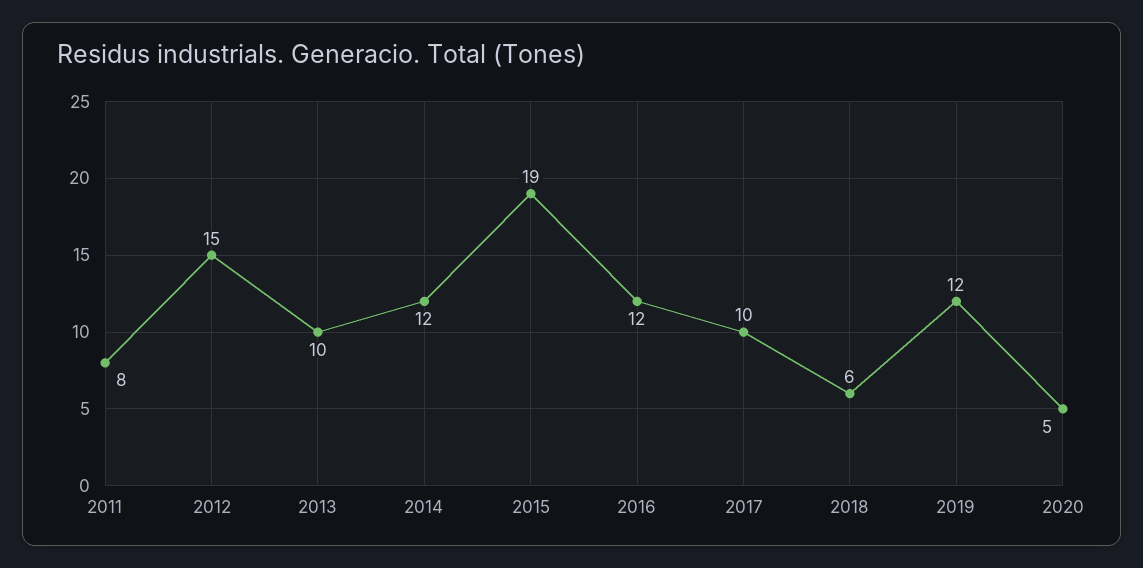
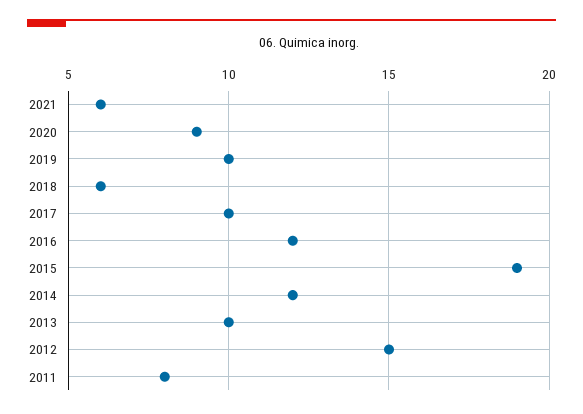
2019: 12 -> 10
2020: 5 -> 9
2021: none -> 6

